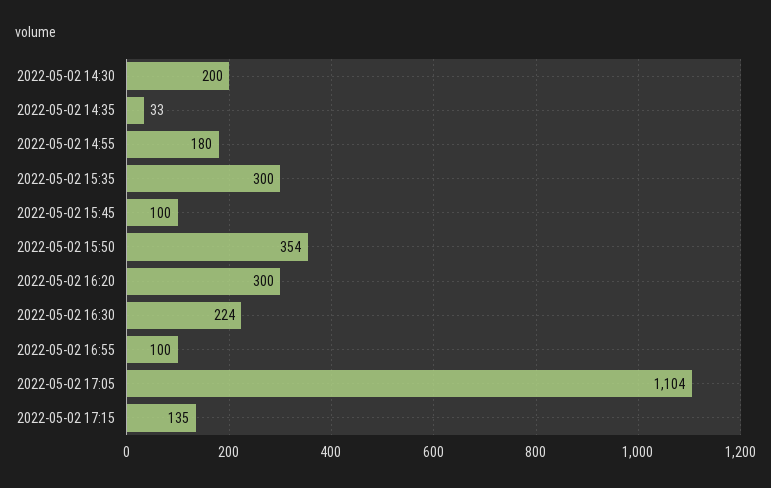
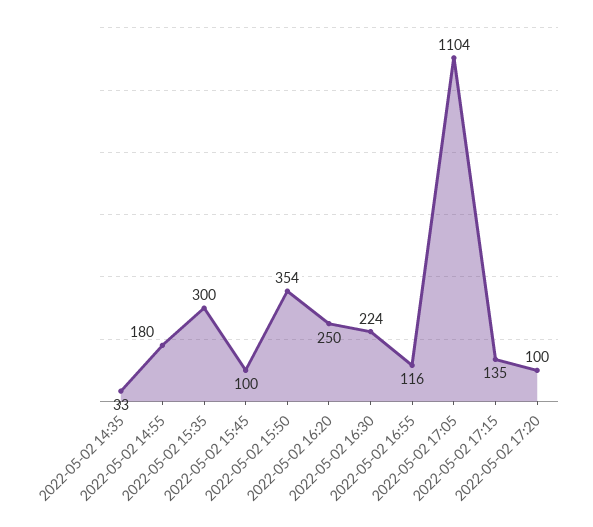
2022-05-02 14:30: 200 -> none
2022-05-02 16:20: 300 -> 250
2022-05-02 16:55: 100 -> 116
2022-05-02 17:20: none -> 100

